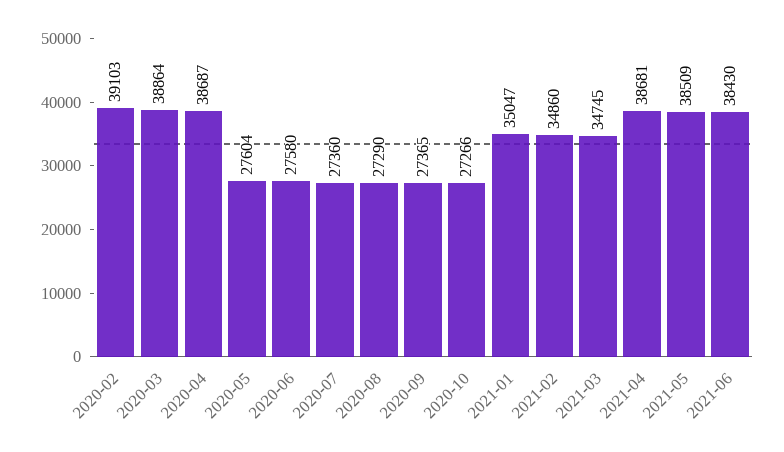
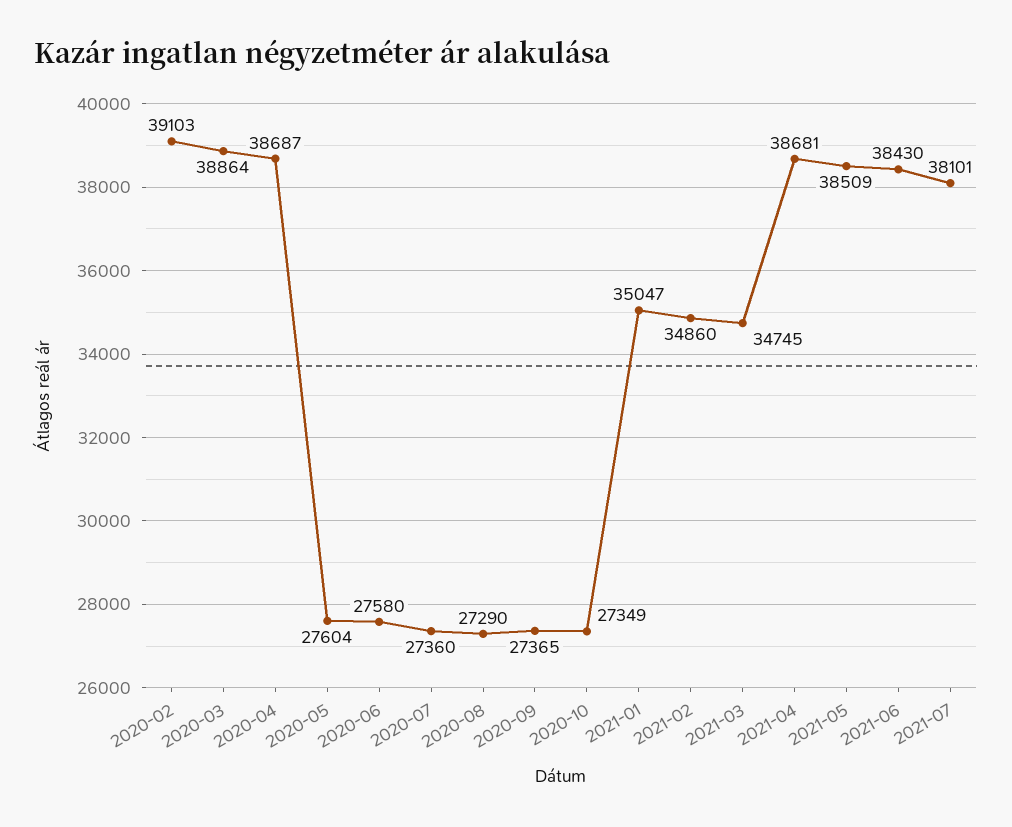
2020-10: 27266 -> 27349
2021-07: none -> 38101

